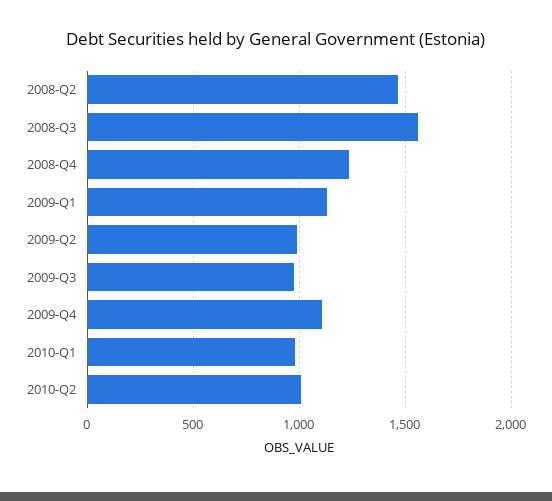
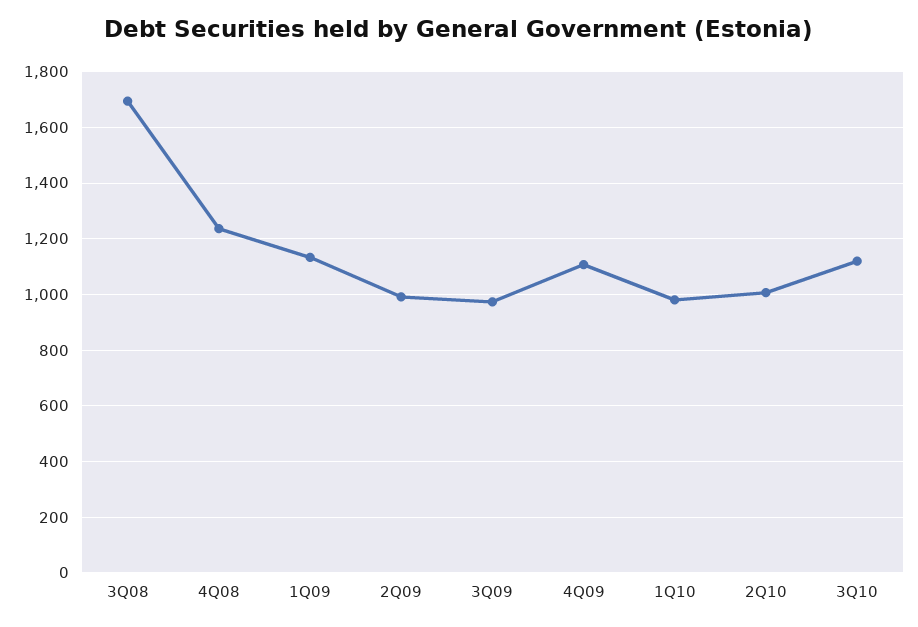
2008-Q2: 1450 -> none
2008-Q3: 1550 -> 1700
3Q10: none -> 1125

